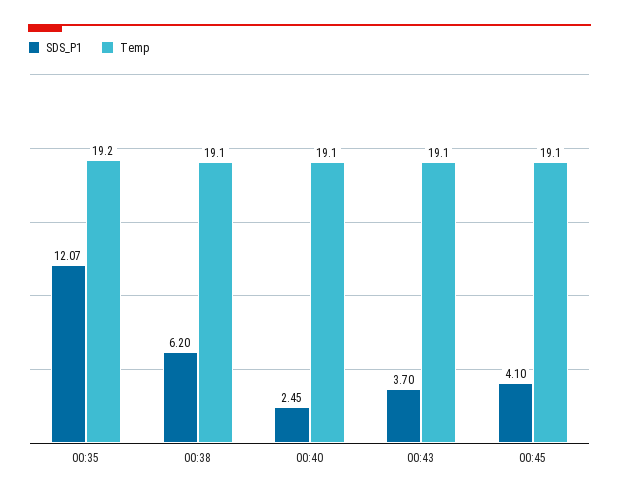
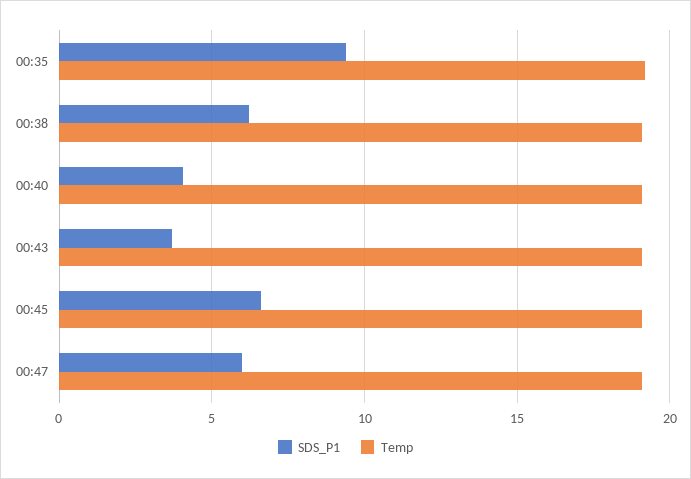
SDS_P1, 00:35: 12.07 -> 9.5
SDS_P1, 00:40: 2.45 -> 4
SDS_P1, 00:45: 4.1 -> 6.5
SDS_P1, 00:47: none -> 6
Temp, 00:47: none -> 19

